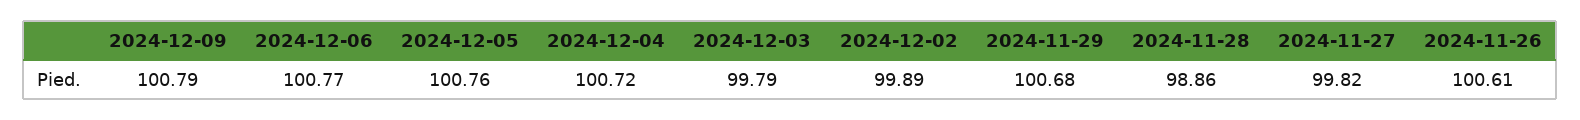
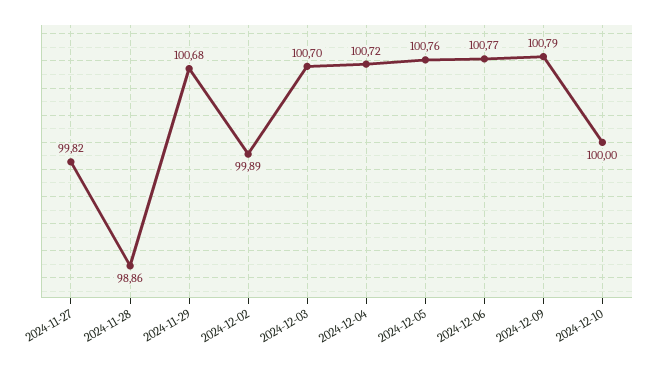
2024-12-03: 99.79 -> 100.7
2024-11-26: 100.61 -> none
2024-12-10: none -> 100

